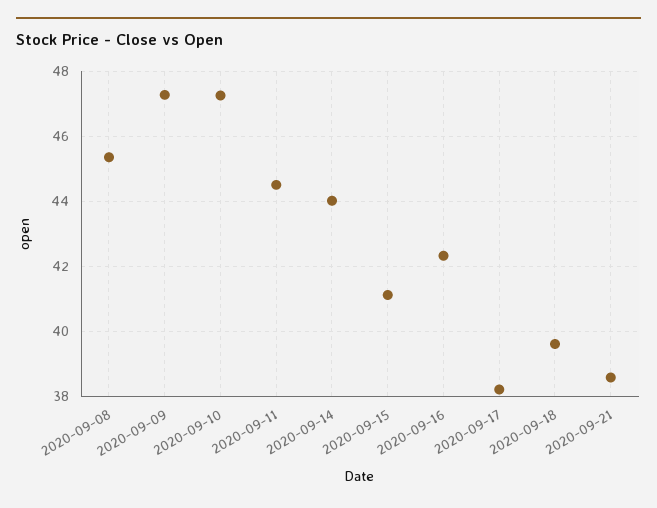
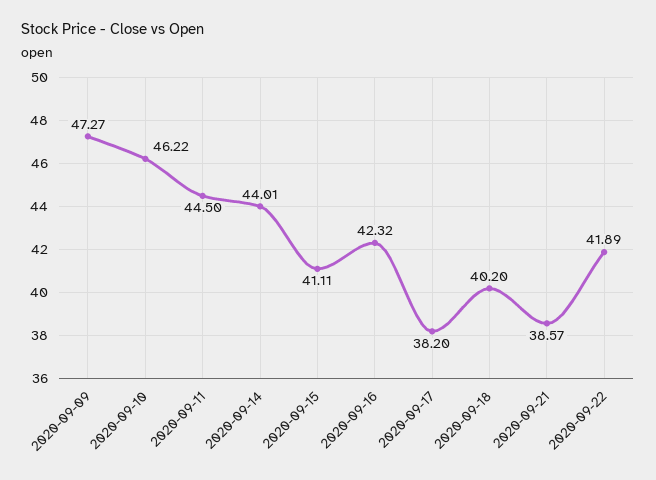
2020-09-08: 45.4 -> none
2020-09-10: 47.2 -> 46.22
2020-09-18: 39.6 -> 40.2
2020-09-22: none -> 41.89

